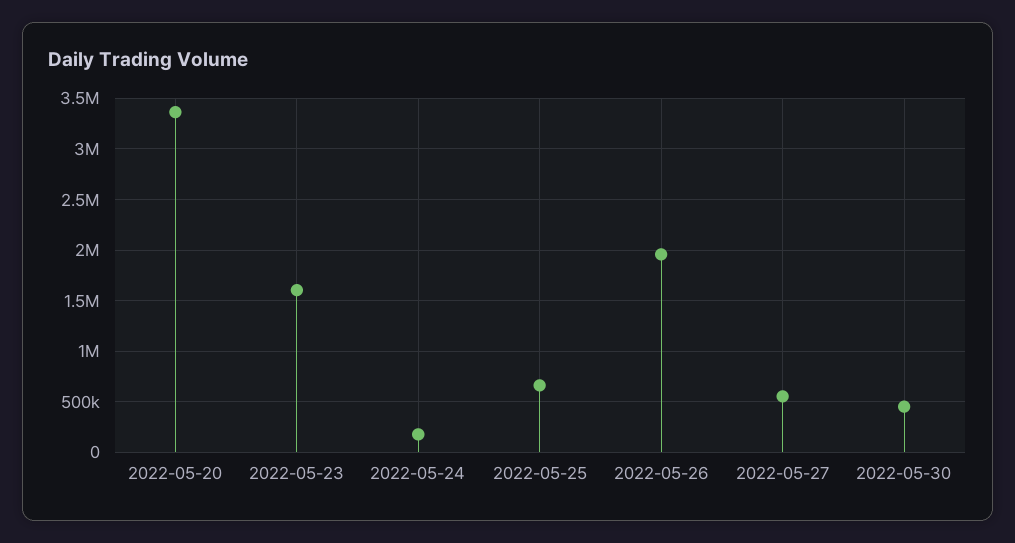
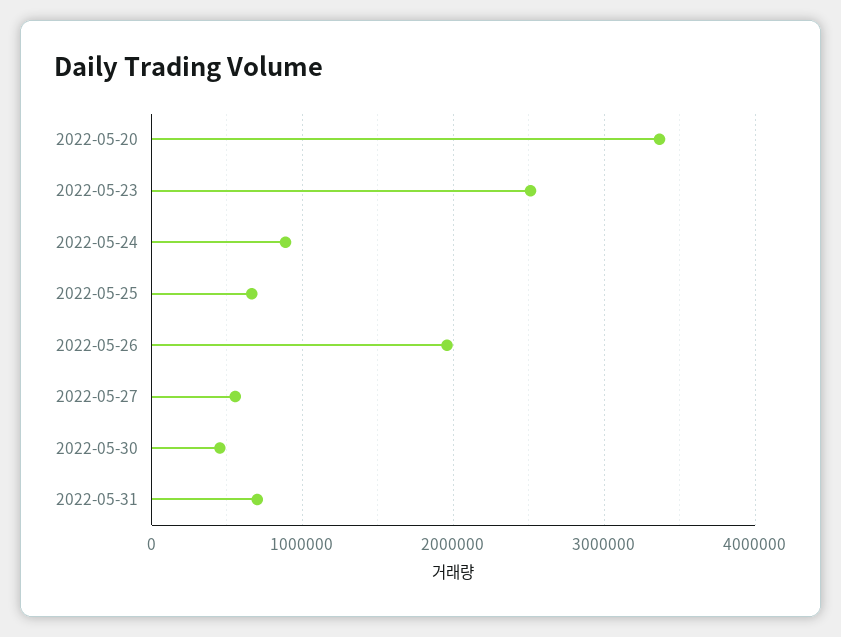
2022-05-23: 1600000 -> 2500000
2022-05-24: 200000 -> 900000
2022-05-31: none -> 700000

